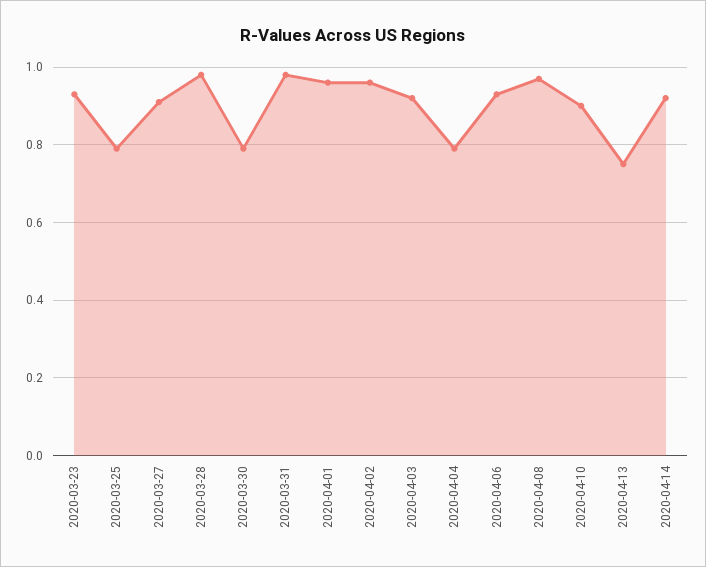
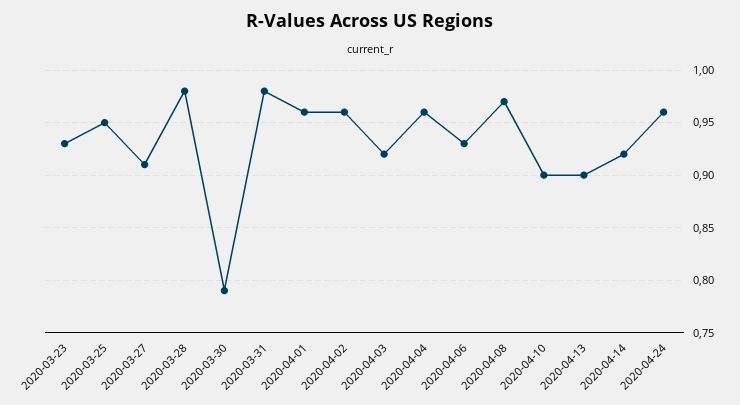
2020-03-25: 0.8 -> 0.95
2020-04-04: 0.8 -> 0.96
2020-04-13: 0.75 -> 0.9
2020-04-24: none -> 0.96

